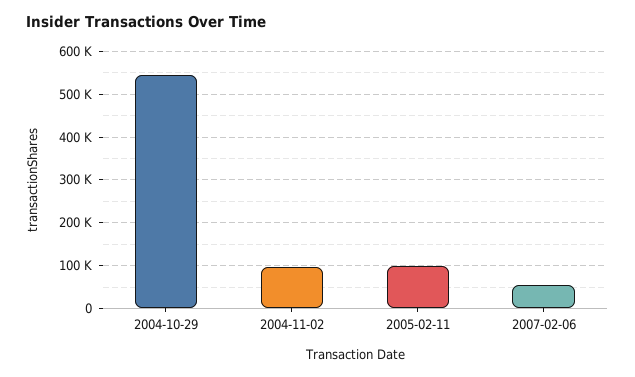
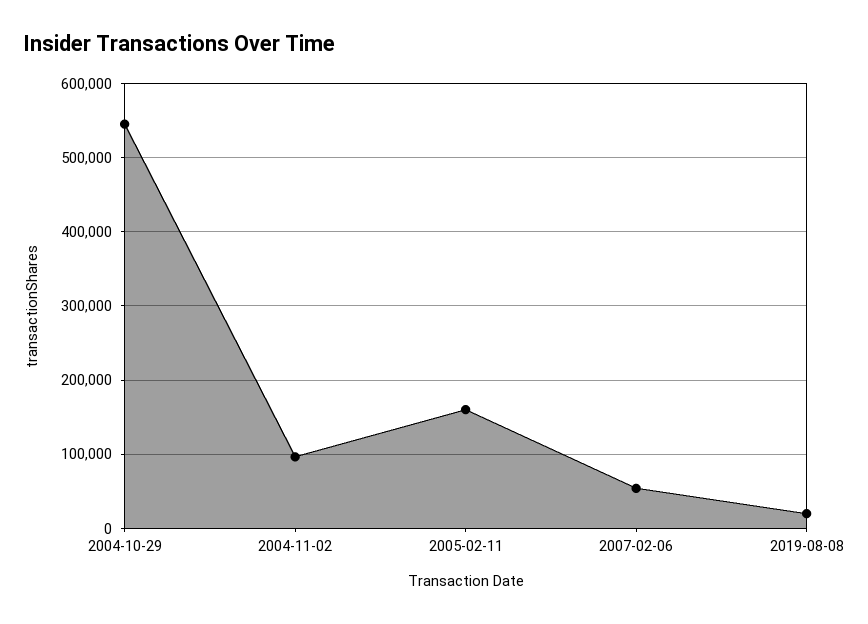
2005-02-11: 100000 -> 160000
2019-08-08: none -> 20000

